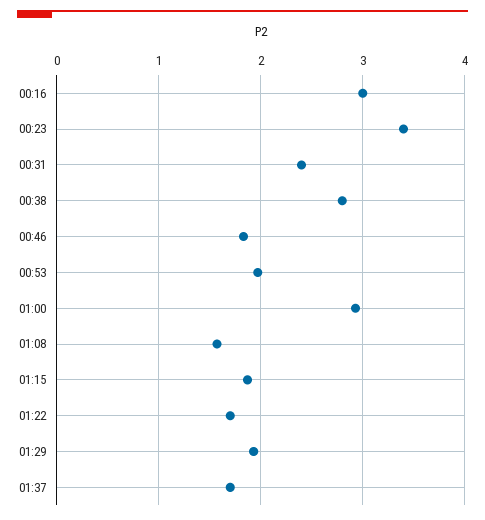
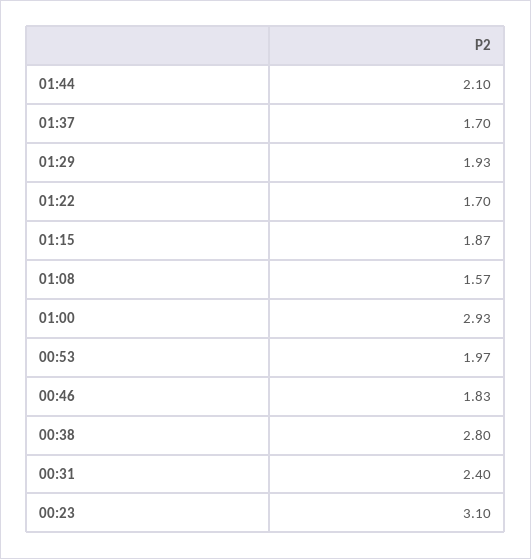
00:16: 3 -> none
00:23: 3.4 -> 3.1
01:44: none -> 2.1

